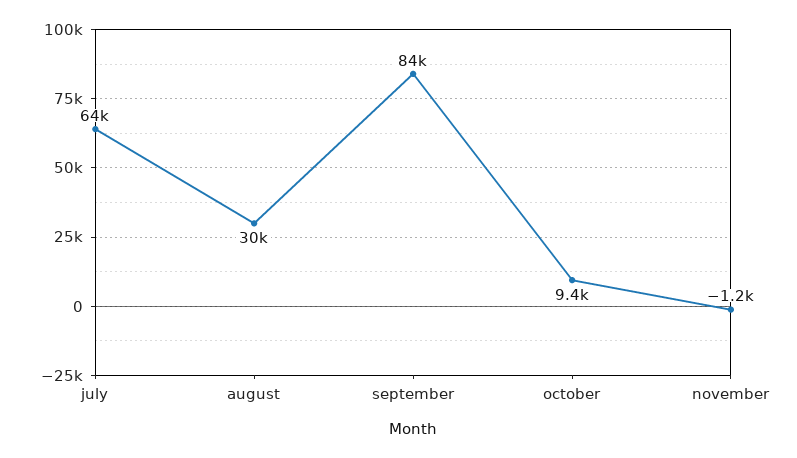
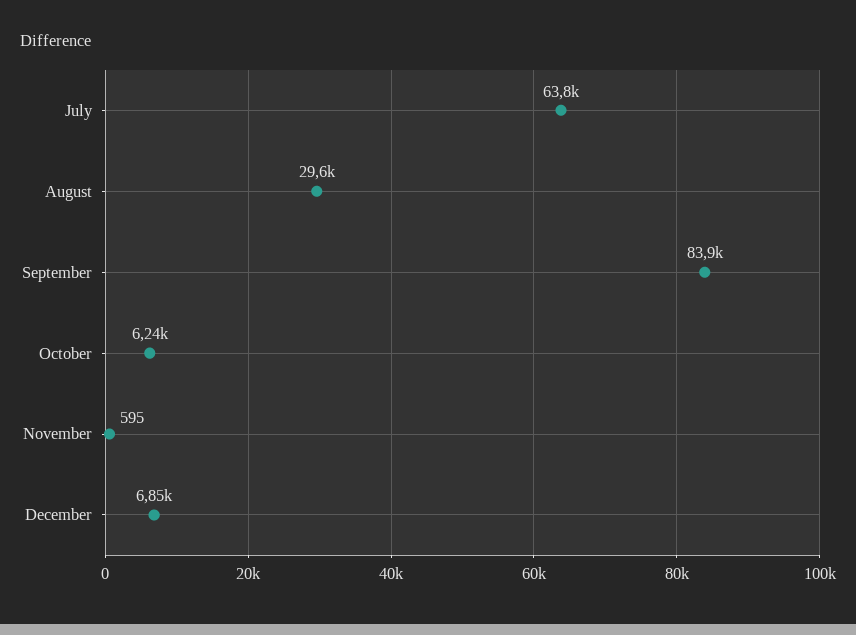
october: 9400 -> 6240
november: -1200 -> 595
December: none -> 6850

